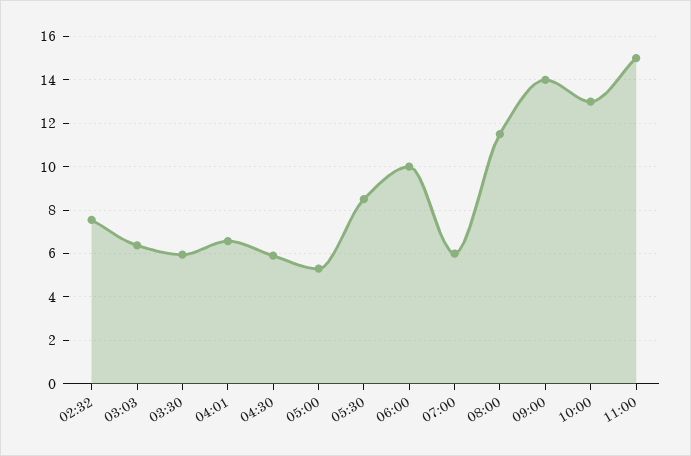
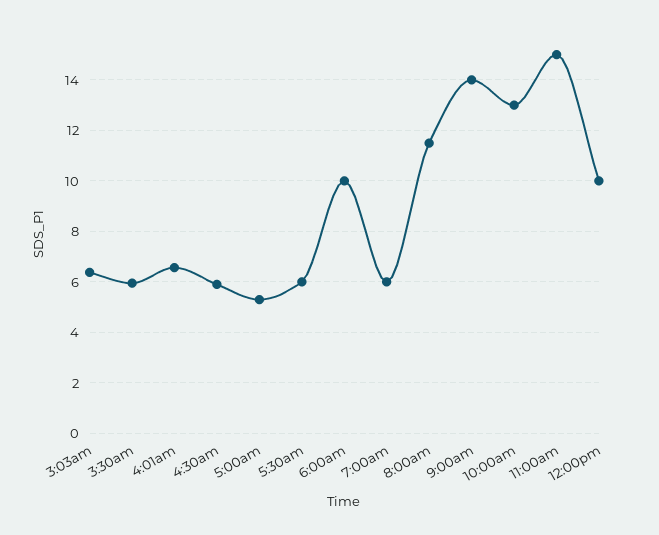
02:32: 7.5 -> none
05:30: 8.5 -> 6
12:00pm: none -> 10

